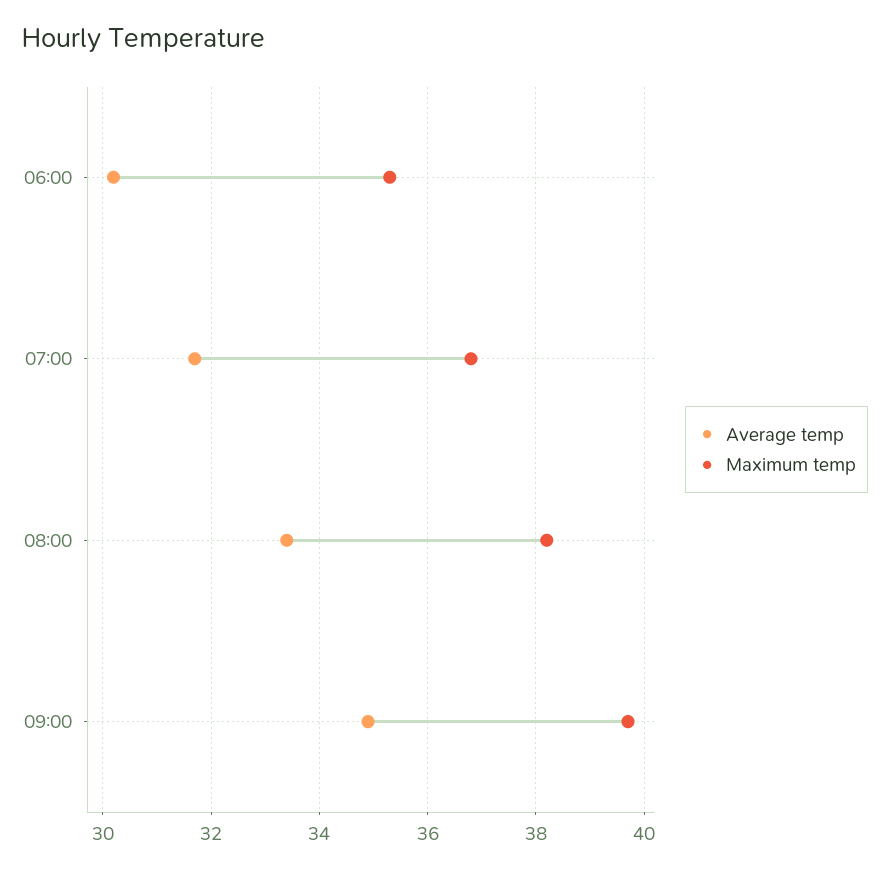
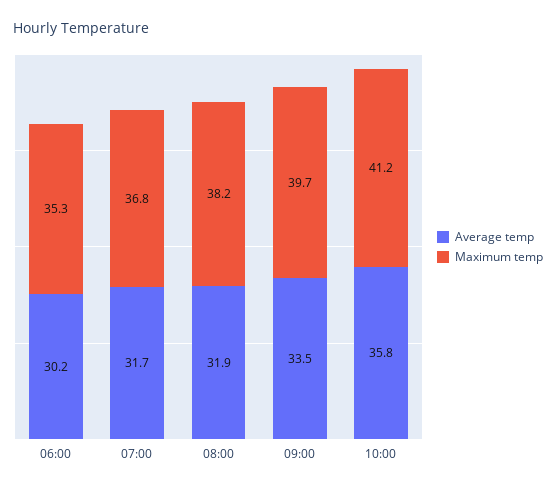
Average temp, 08:00: 33.5 -> 31.9
Average temp, 09:00: 35 -> 33.5
Average temp, 10:00: none -> 35.8
Maximum temp, 10:00: none -> 41.2

